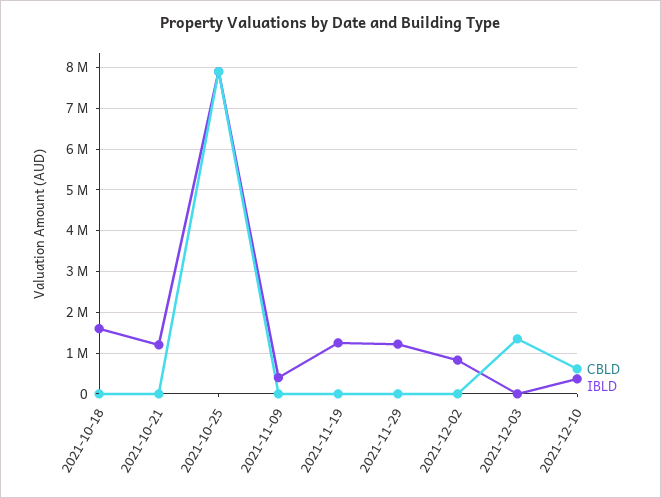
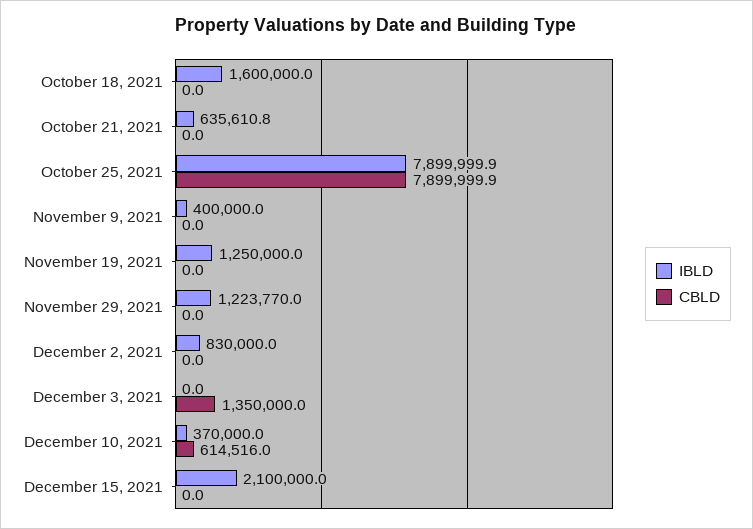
IBLD, 2021-10-21: 1200000 -> 635610.8
IBLD, December 15, 2021: none -> 2100000
CBLD, December 15, 2021: none -> 0

